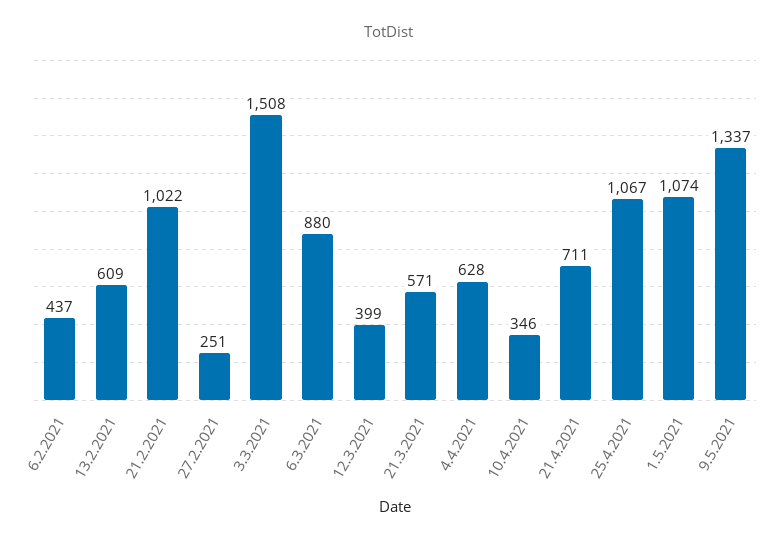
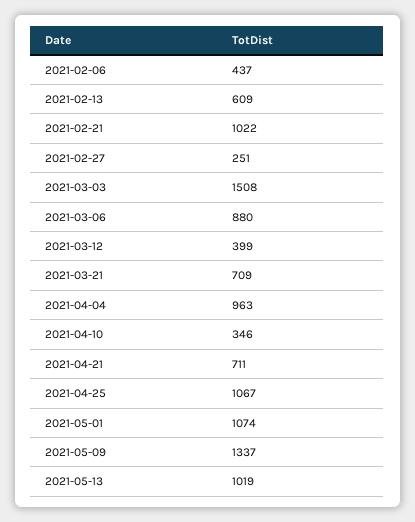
21.3.2021: 571 -> 709
4.4.2021: 628 -> 963
2021-05-13: none -> 1019

